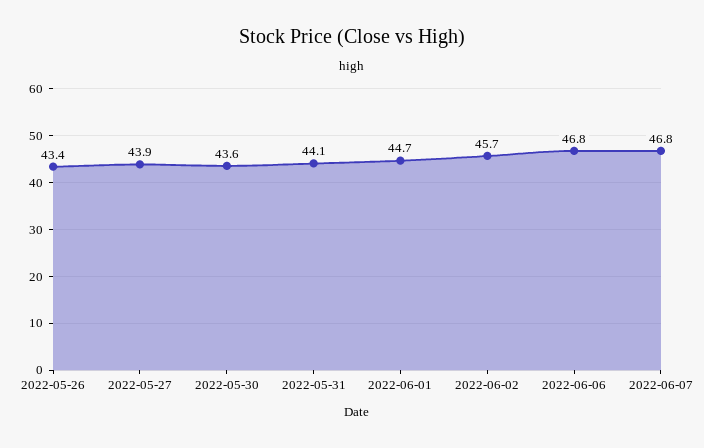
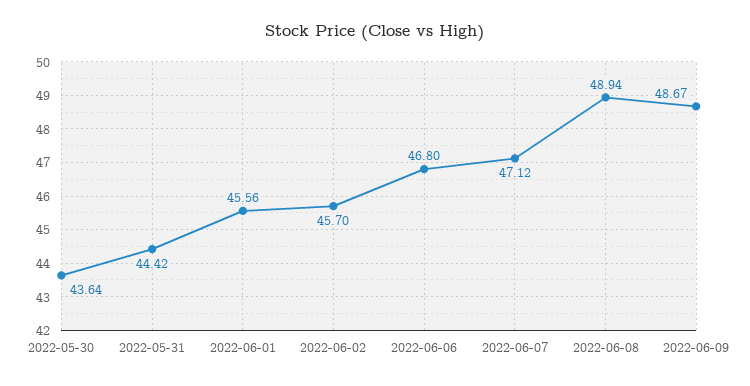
2022-05-26: 43.4 -> none
2022-05-27: 43.9 -> none
2022-05-31: 44.1 -> 44.42
2022-06-01: 44.7 -> 45.56
2022-06-07: 46.8 -> 47.12
2022-06-08: none -> 48.94
2022-06-09: none -> 48.67

